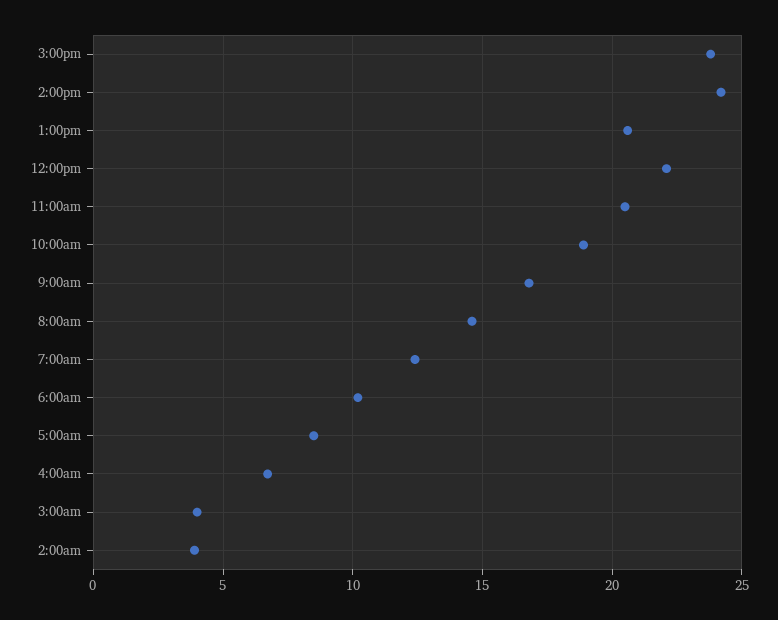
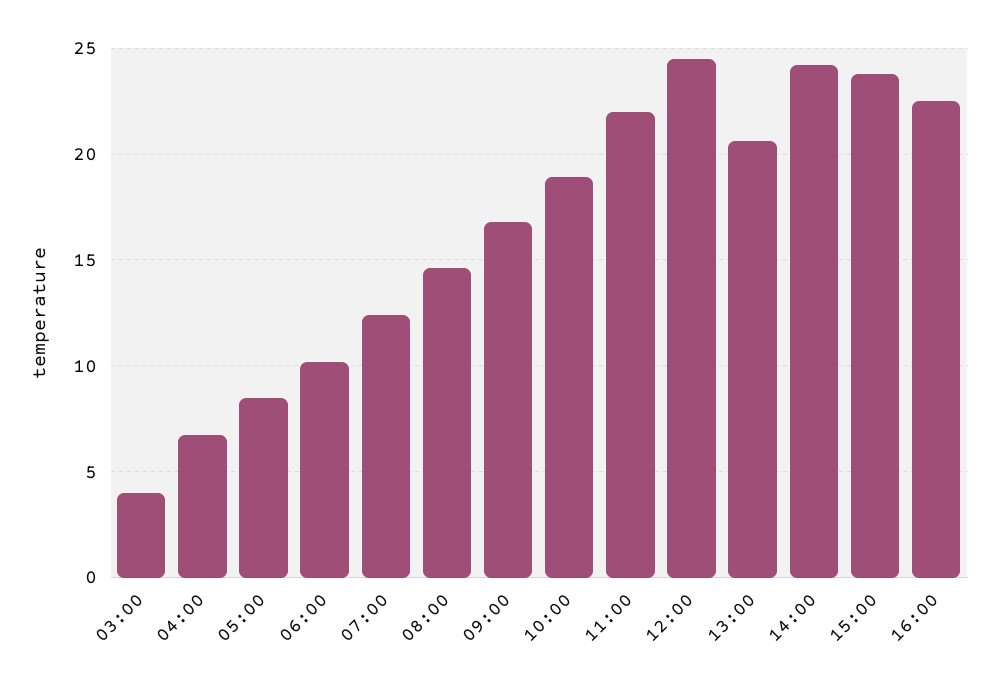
12:00pm: 22 -> 24.5
11:00am: 20.5 -> 22
2:00am: 4 -> none
16:00: none -> 22.5

